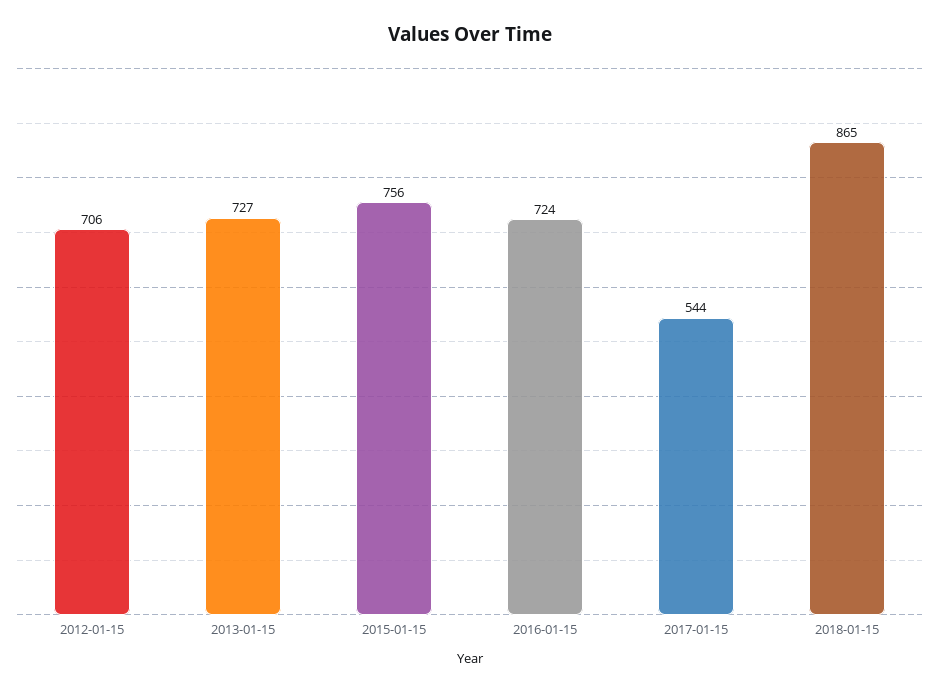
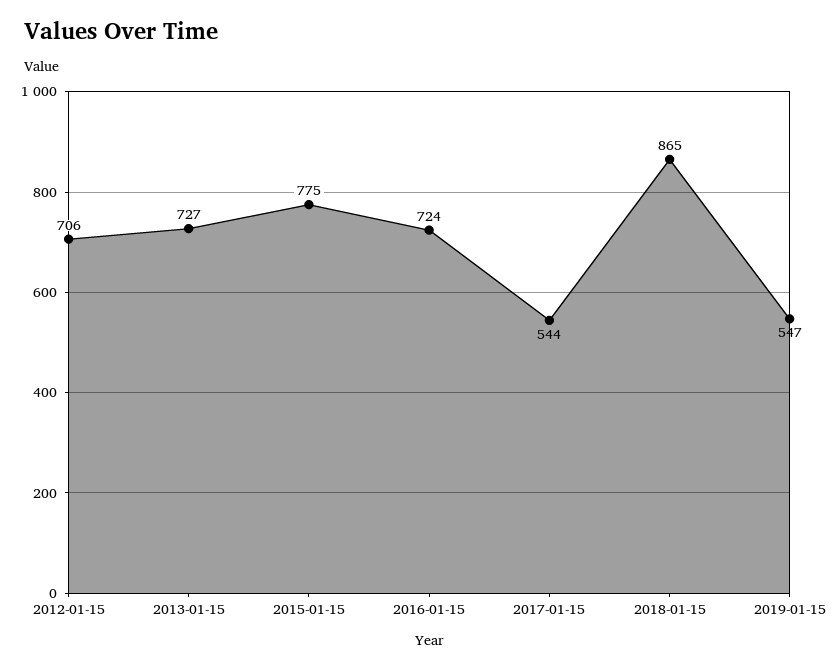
2015-01-15: 756 -> 775
2019-01-15: none -> 547

